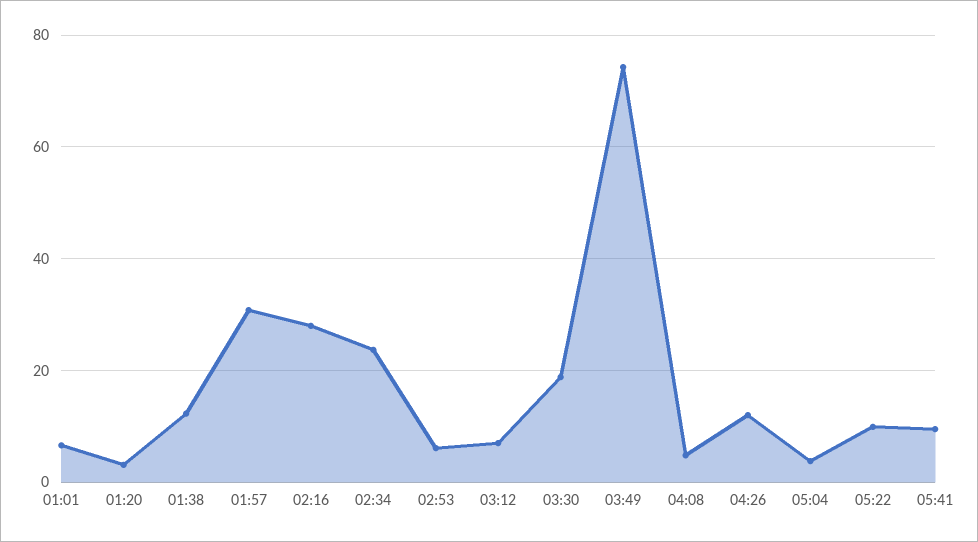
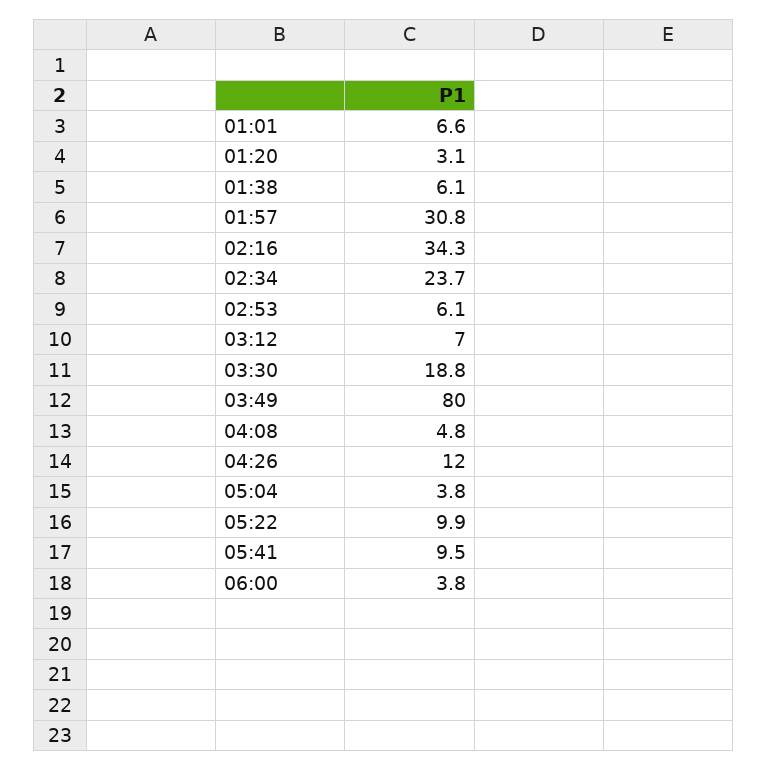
01:38: 12 -> 6.1
02:16: 28 -> 34.3
03:49: 74 -> 80
06:00: none -> 3.8

